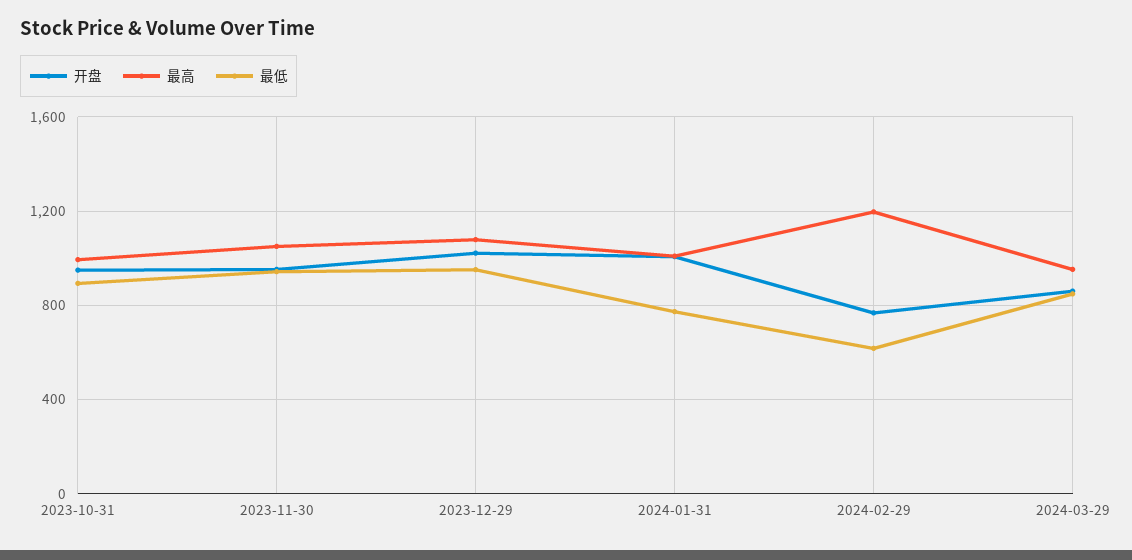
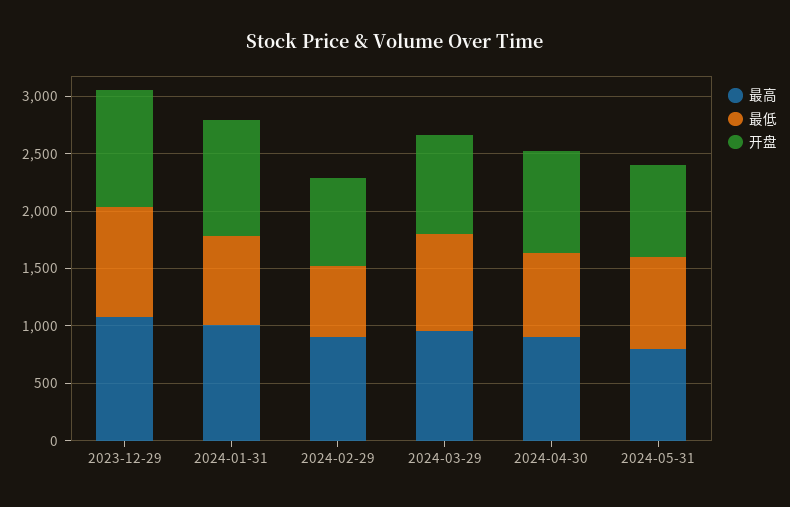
开盘, 2023-10-31: 950 -> none
最高, 2023-10-31: 1000 -> none
最低, 2023-10-31: 900 -> none
开盘, 2023-11-30: 950 -> none
最高, 2023-11-30: 1050 -> none
最低, 2023-11-30: 950 -> none
最高, 2024-02-29: 1200 -> 900
最高, 2024-04-30: none -> 900
最低, 2024-04-30: none -> 700
开盘, 2024-04-30: none -> 900
最高, 2024-05-31: none -> 800
最低, 2024-05-31: none -> 800
开盘, 2024-05-31: none -> 800

